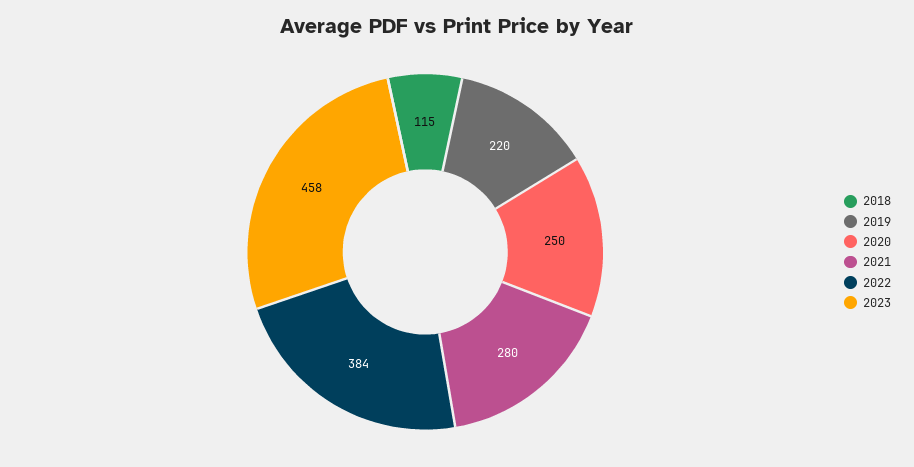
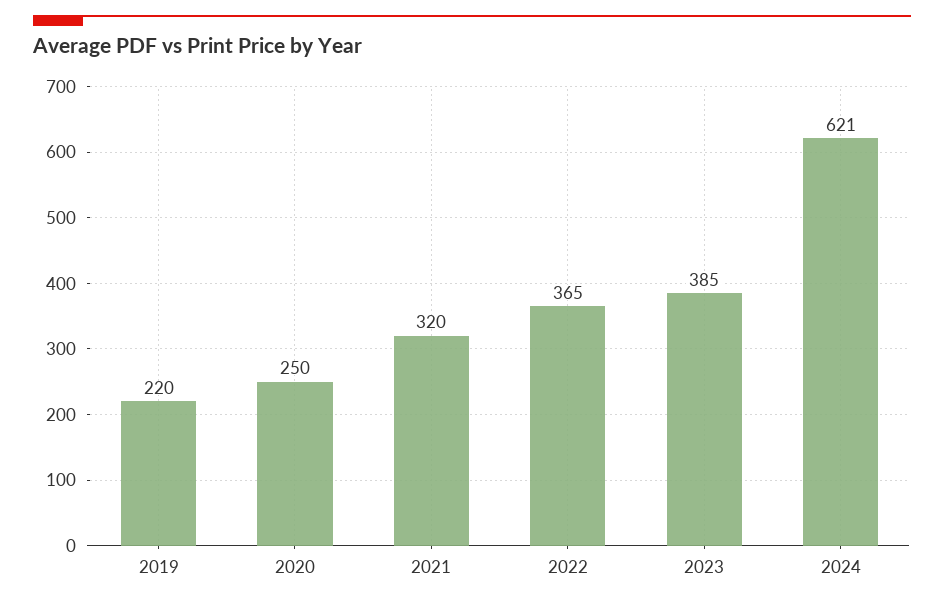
2018: 115 -> none
2021: 280 -> 320
2022: 384 -> 365
2023: 458 -> 385
2024: none -> 621

